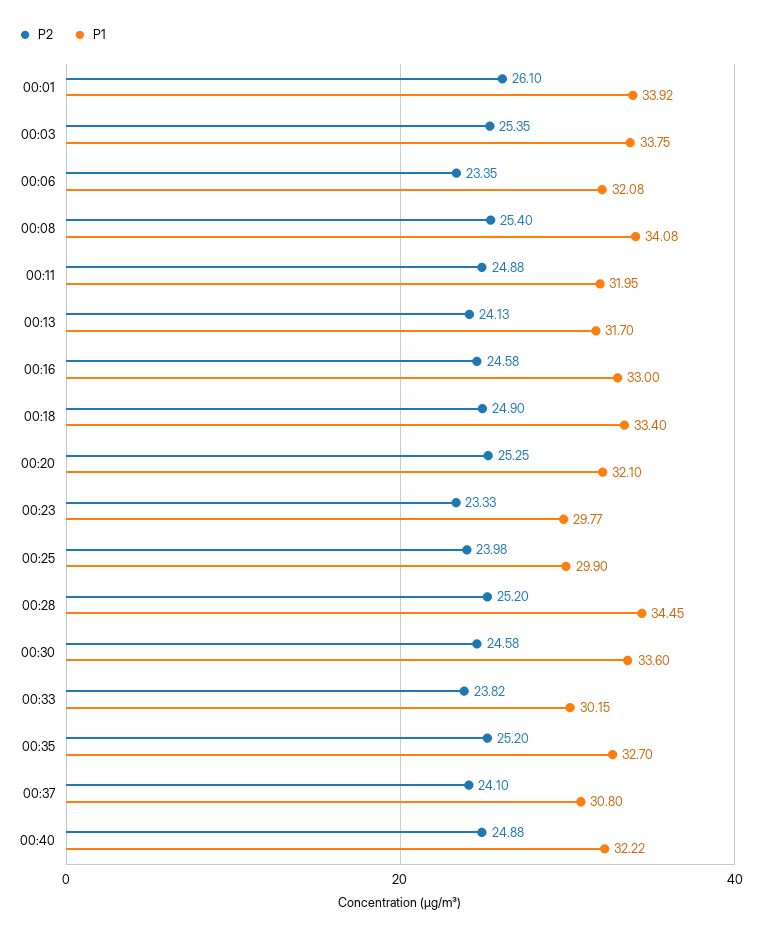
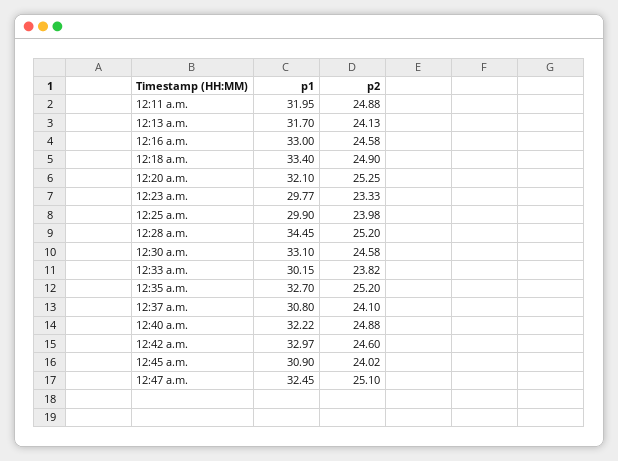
P2, 00:01: 26.1 -> none
P1, 00:01: 33.92 -> none
P2, 00:03: 25.35 -> none
P1, 00:03: 33.75 -> none
P2, 00:06: 23.35 -> none
P1, 00:06: 32.08 -> none
P2, 00:08: 25.4 -> none
P1, 00:08: 34.08 -> none
P1, 00:30: 33.6 -> 33.1
P1, 12:42 a.m.: none -> 32.97
P2, 12:42 a.m.: none -> 24.6
P1, 12:45 a.m.: none -> 30.9
P2, 12:45 a.m.: none -> 24.02
P1, 12:47 a.m.: none -> 32.45
P2, 12:47 a.m.: none -> 25.1

